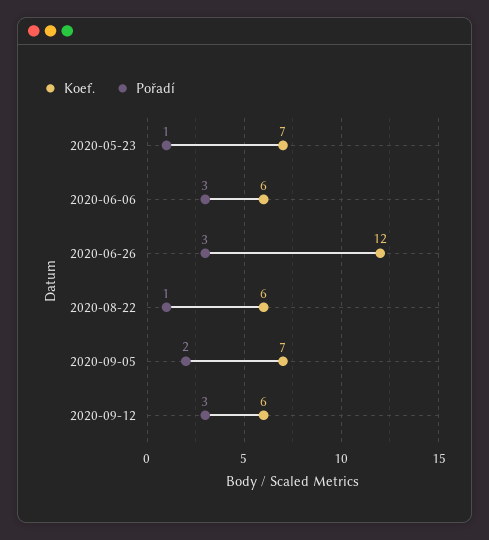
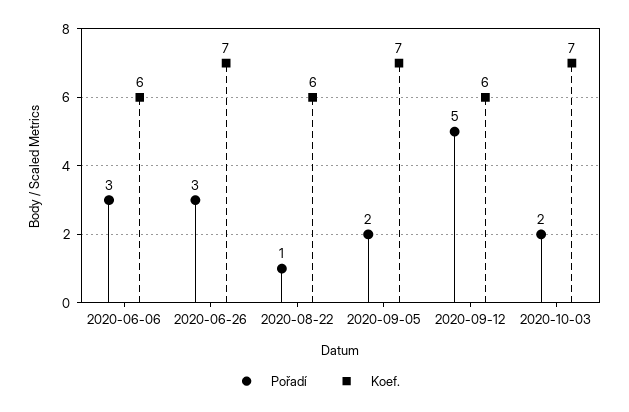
Koef., 2020-05-23: 7 -> none
Pořadí, 2020-05-23: 1 -> none
Koef., 2020-06-26: 12 -> 7
Pořadí, 2020-09-12: 3 -> 5
Pořadí, 2020-10-03: none -> 2
Koef., 2020-10-03: none -> 7

